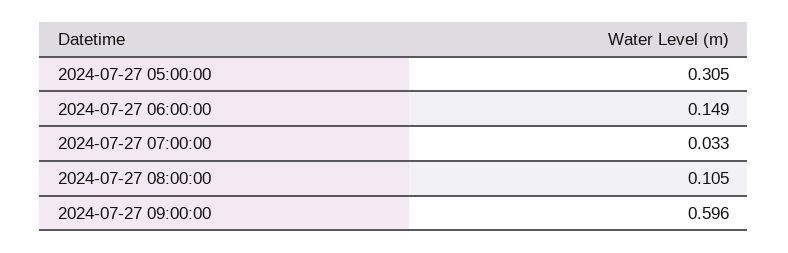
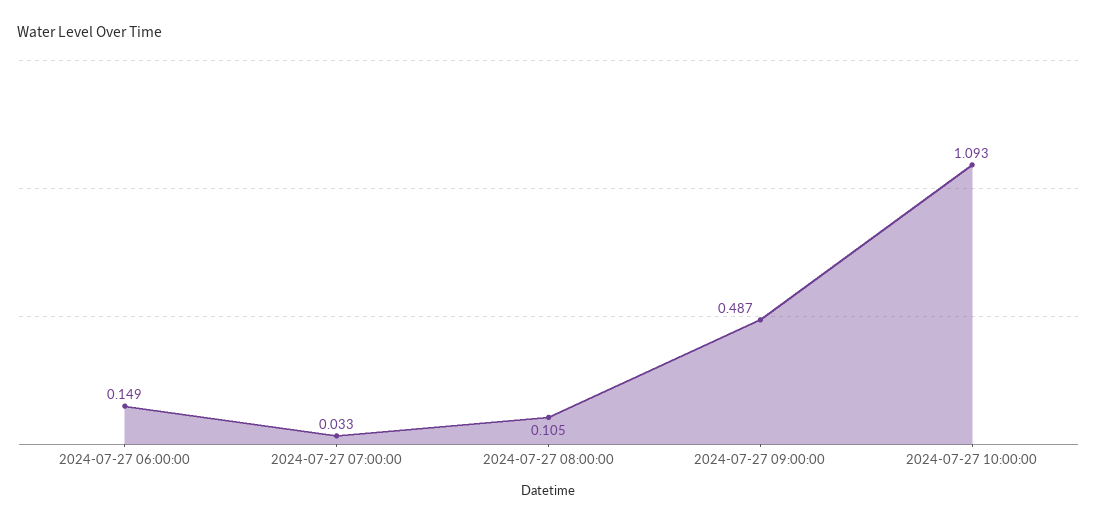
2024-07-27 05:00:00: 0.305 -> none
2024-07-27 09:00:00: 0.596 -> 0.487
2024-07-27 10:00:00: none -> 1.093

